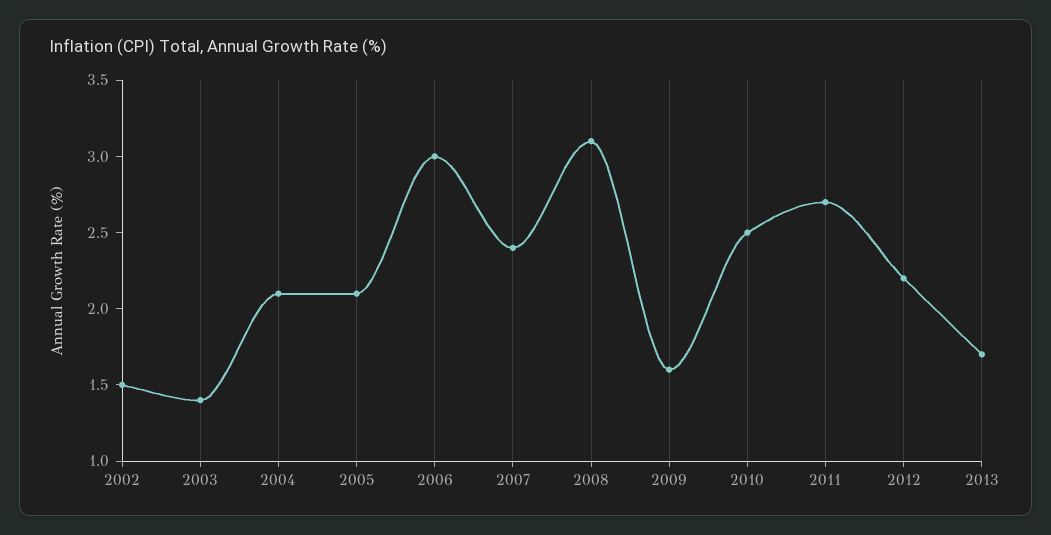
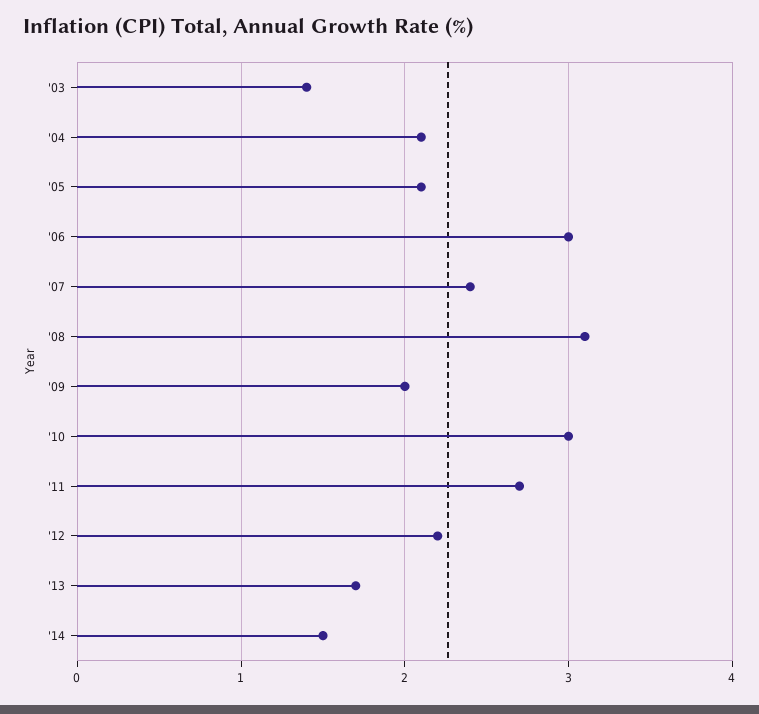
2002: 1.5 -> none
2009: 1.6 -> 2
2010: 2.5 -> 3
'14: none -> 1.5

